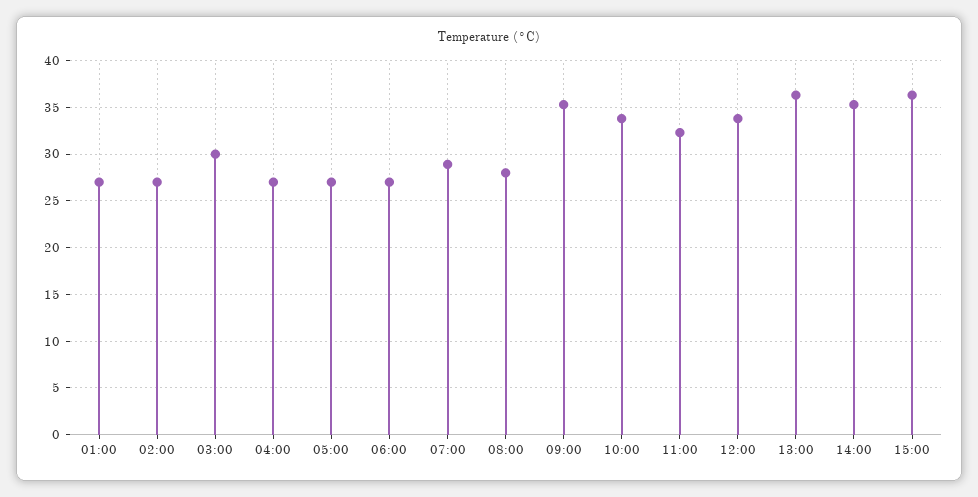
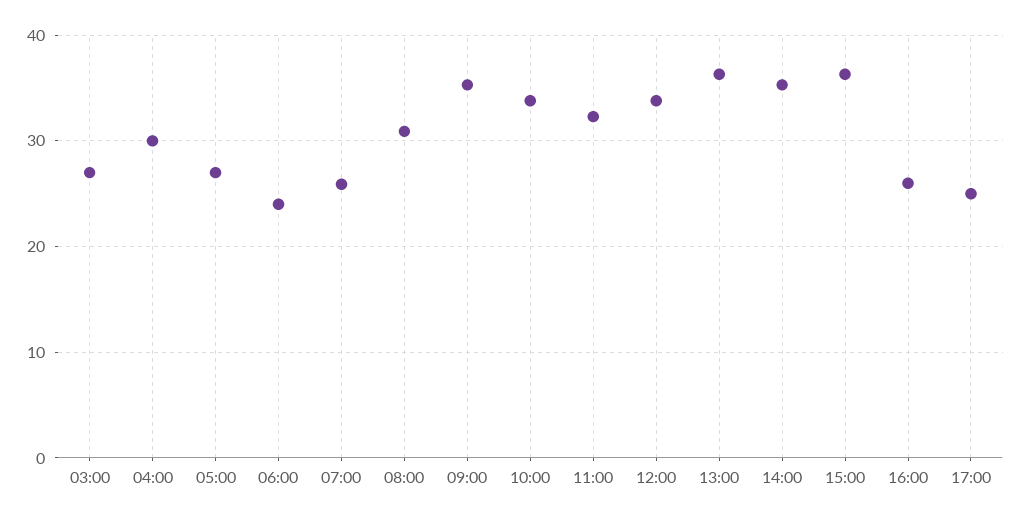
01:00: 27 -> none
02:00: 27 -> none
03:00: 30 -> 27
04:00: 27 -> 30
06:00: 27 -> 24
07:00: 29 -> 26
08:00: 28 -> 31
16:00: none -> 26
17:00: none -> 25

